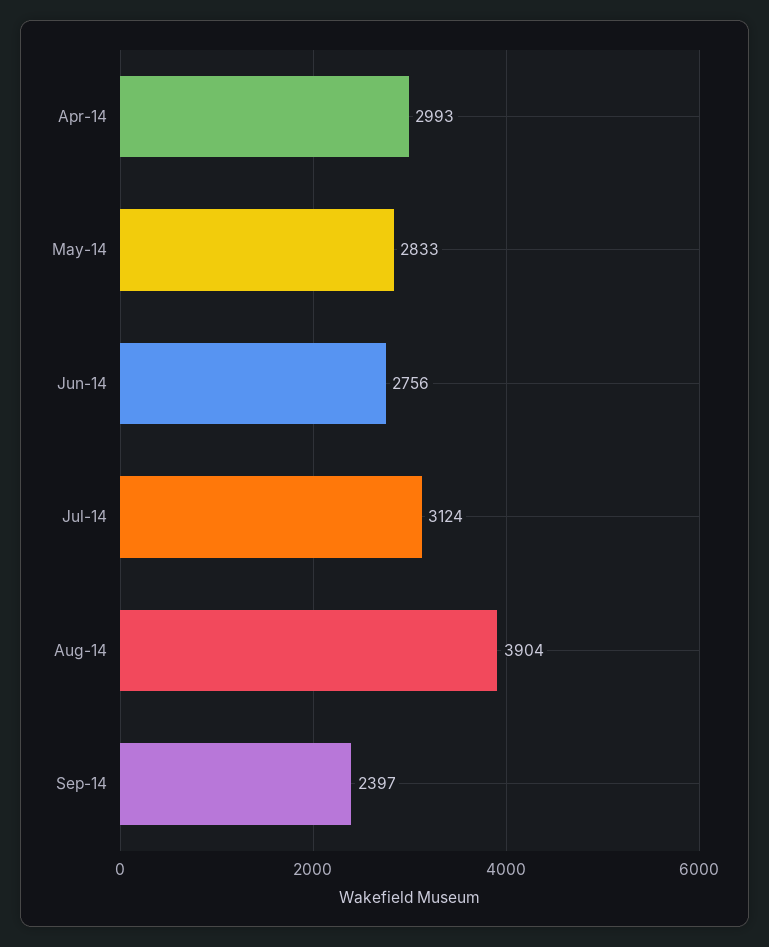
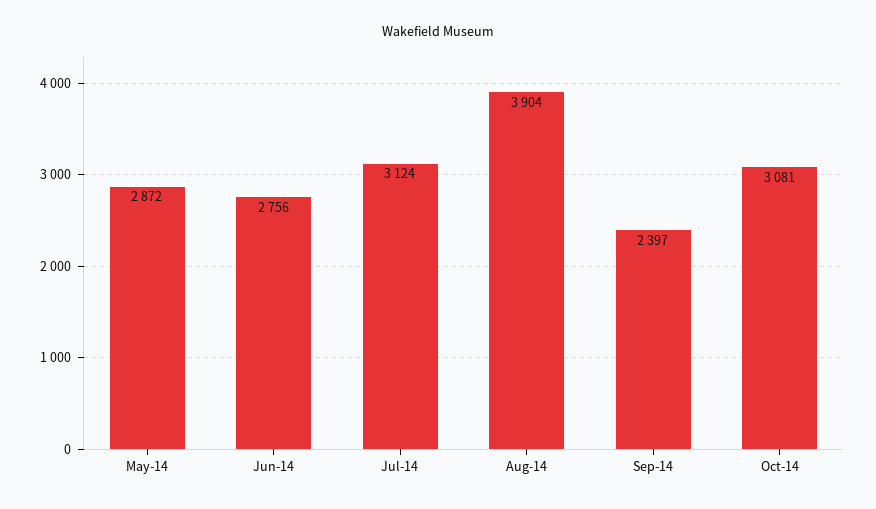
Apr-14: 2993 -> none
May-14: 2833 -> 2872
Oct-14: none -> 3081

